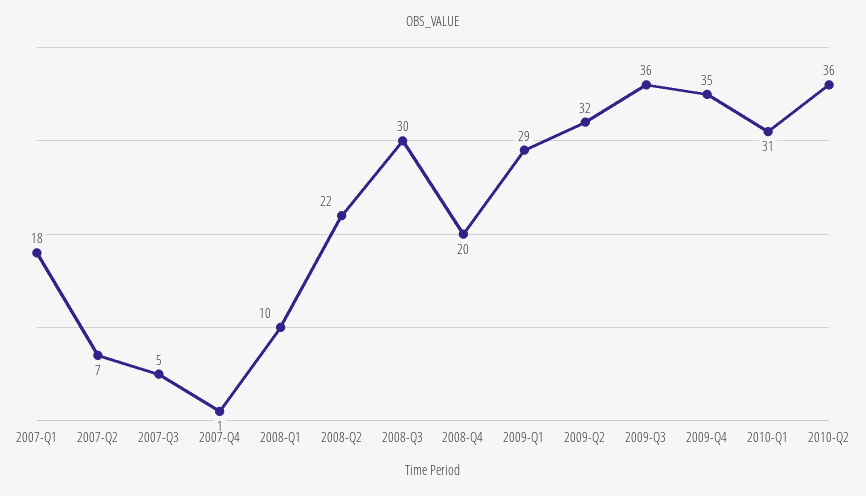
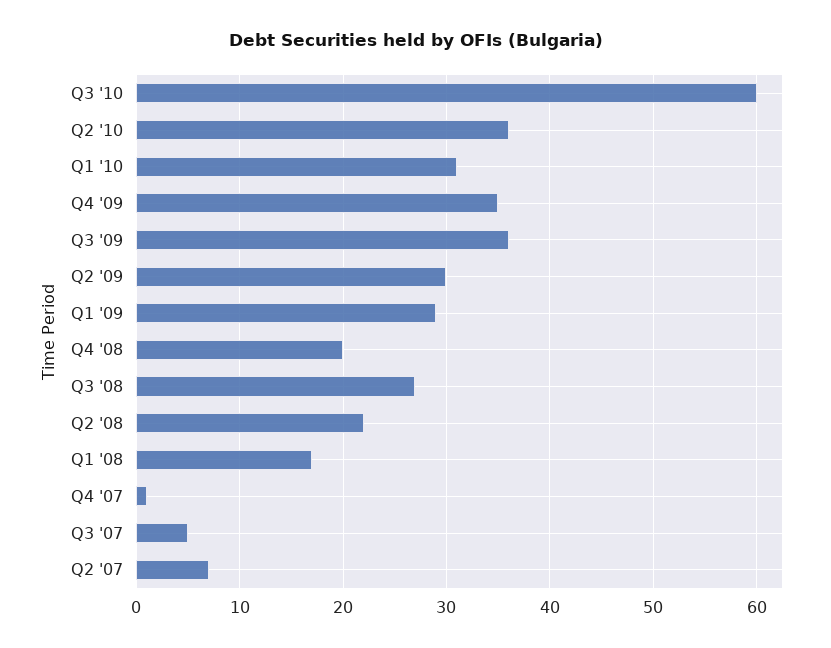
2007-Q1: 18 -> none
2008-Q1: 10 -> 17
2008-Q3: 30 -> 27
2009-Q2: 32 -> 30
Q3 '10: none -> 60

